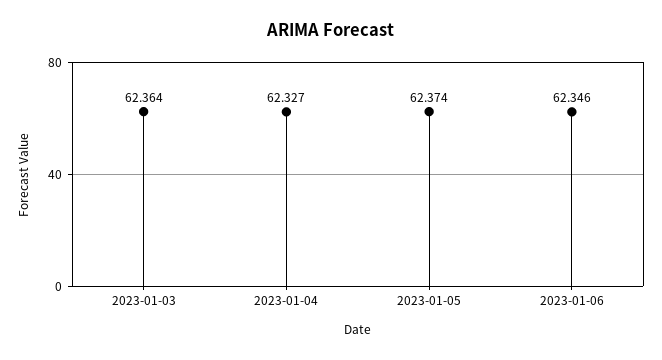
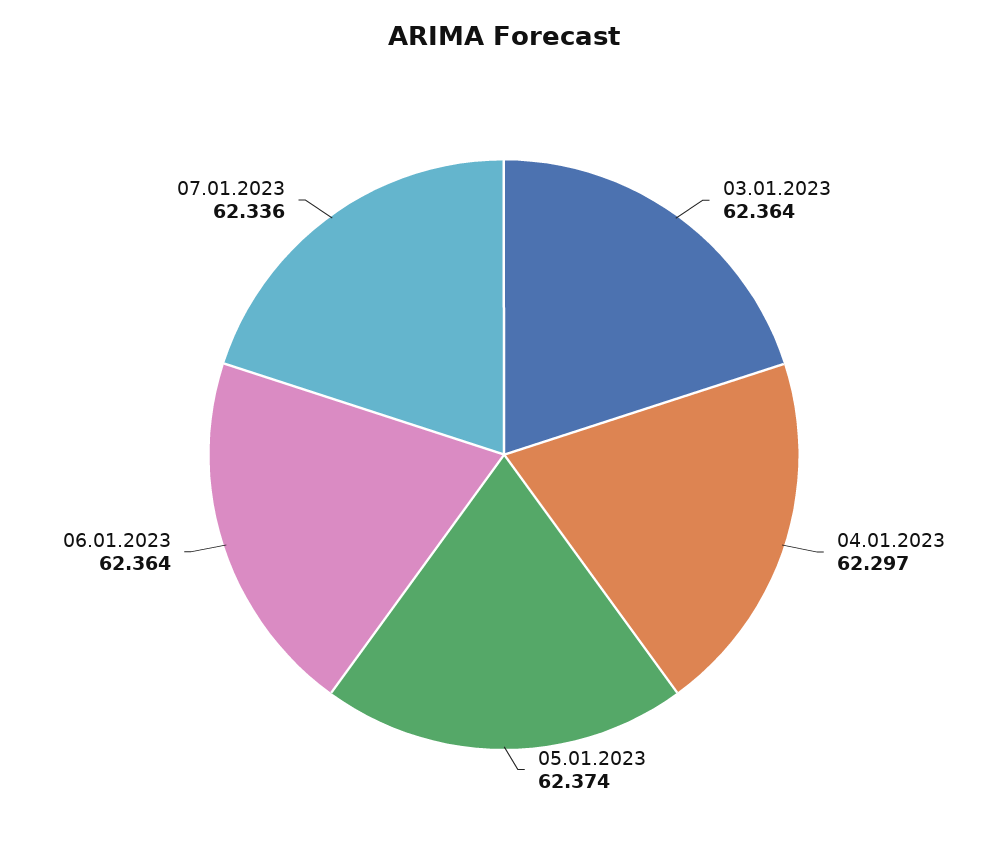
2023-01-04: 62.327 -> 62.297
2023-01-06: 62.346 -> 62.364
07.01.2023: none -> 62.336

